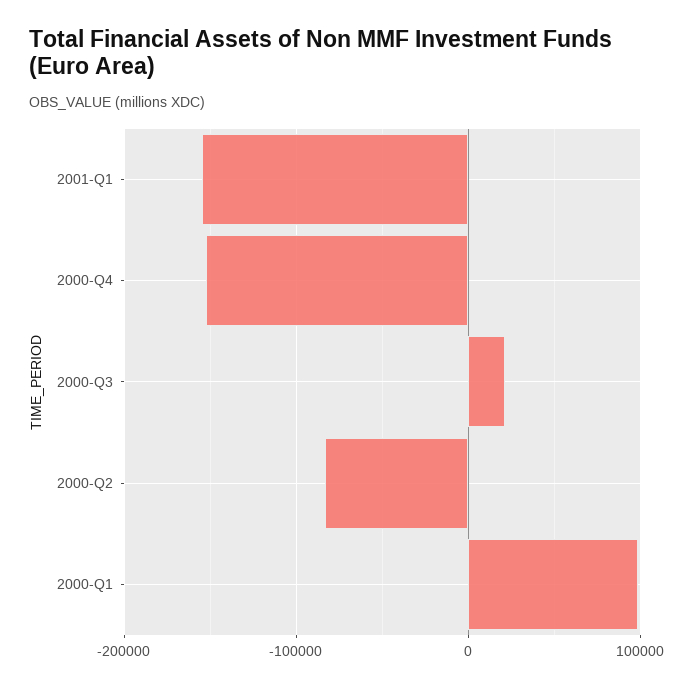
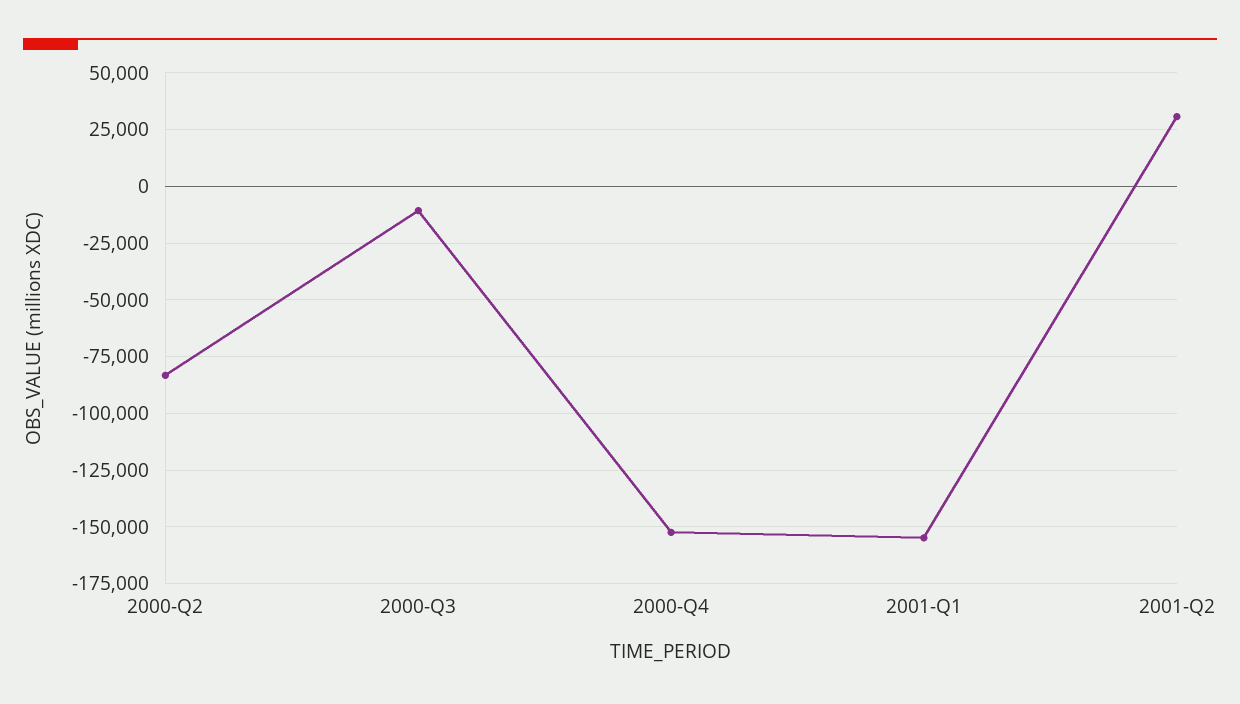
2000-Q3: 20000 -> -10000
2000-Q1: 100000 -> none
2001-Q2: none -> 30000

